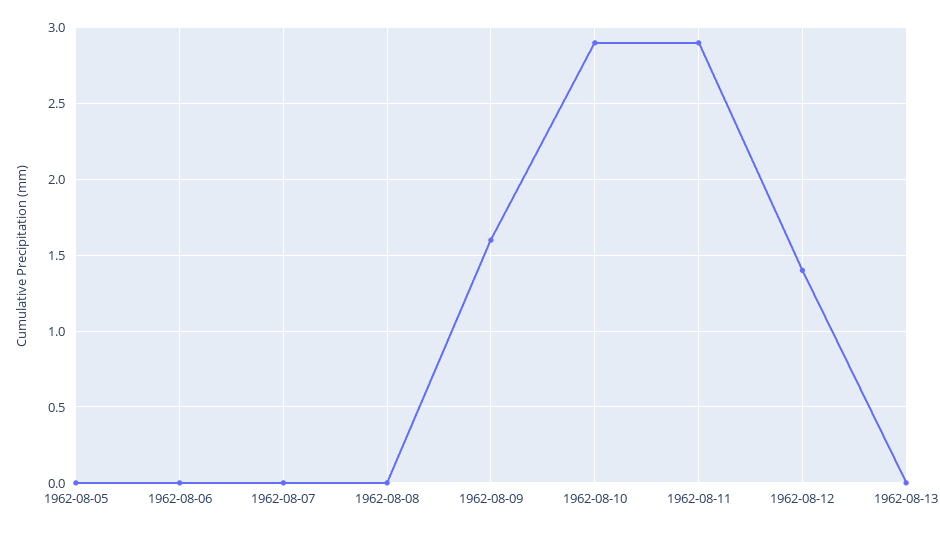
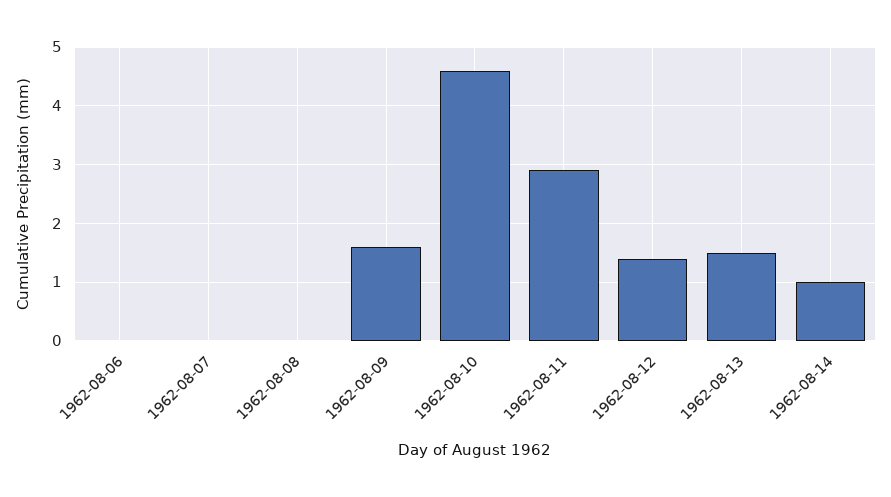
1962-08-05: 0 -> none
1962-08-10: 2.9 -> 4.5
1962-08-13: 0 -> 1.5
1962-08-14: none -> 1

